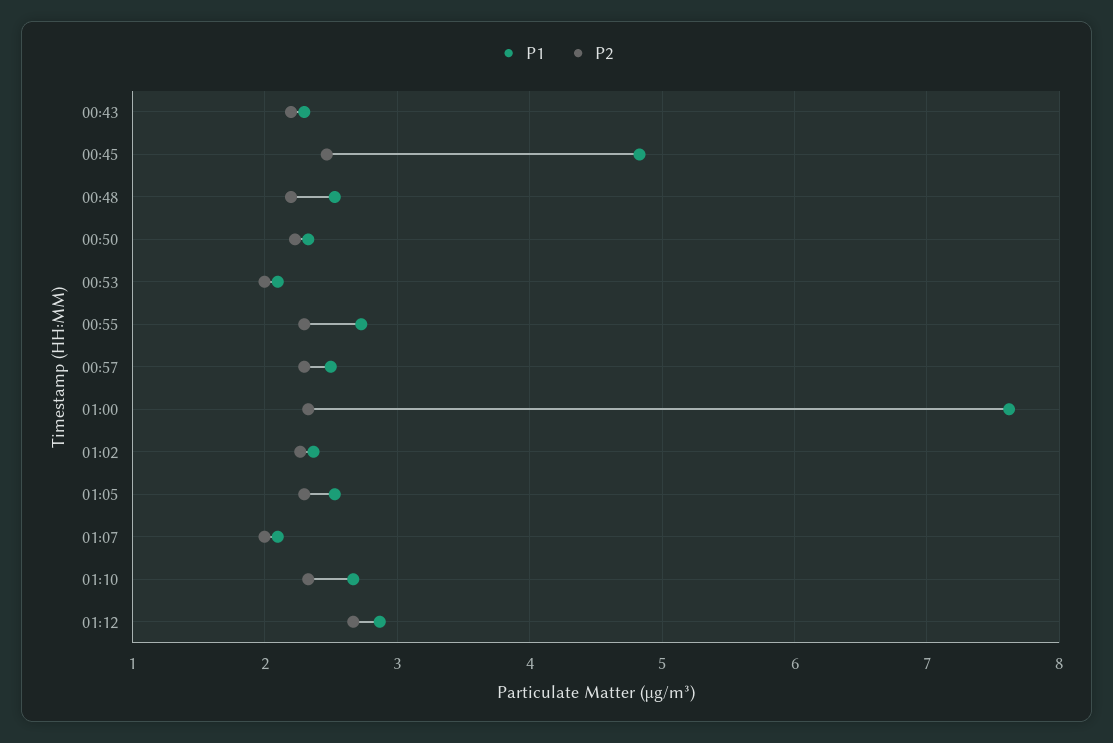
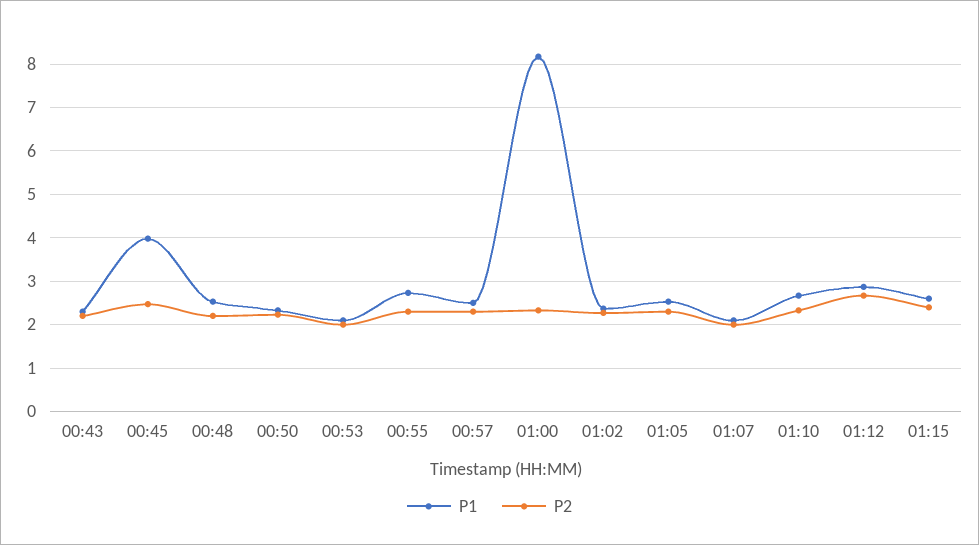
P1, 00:45: 4.8 -> 4
P1, 01:00: 7.6 -> 8.2
P1, 01:15: none -> 2.6
P2, 01:15: none -> 2.4

